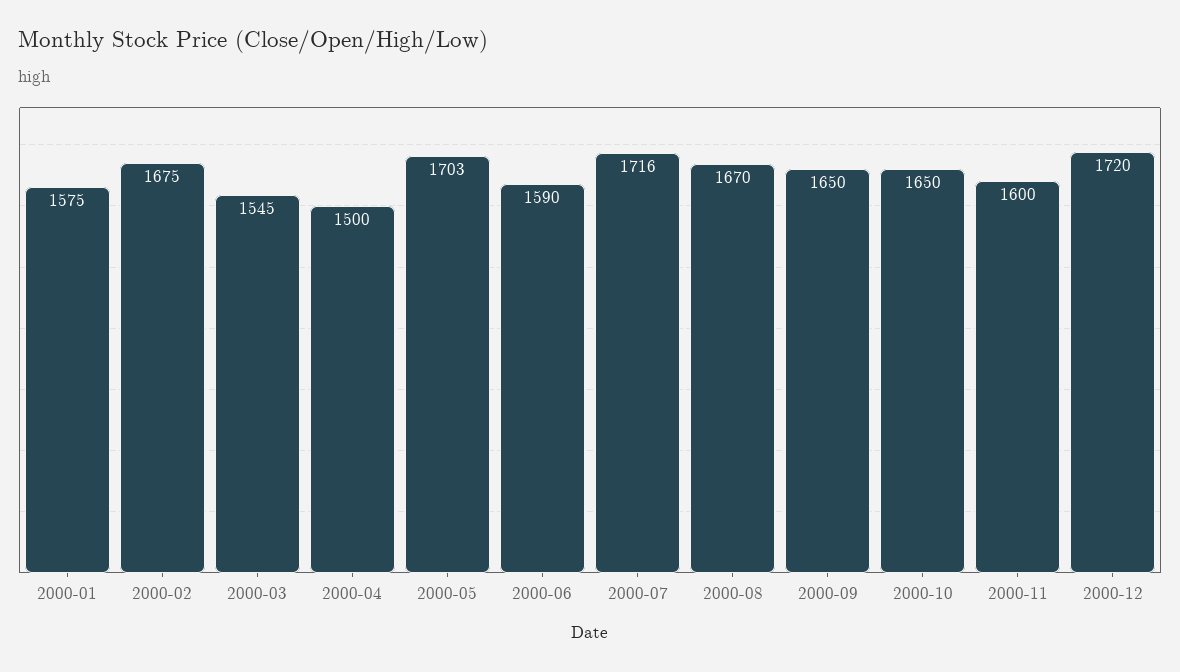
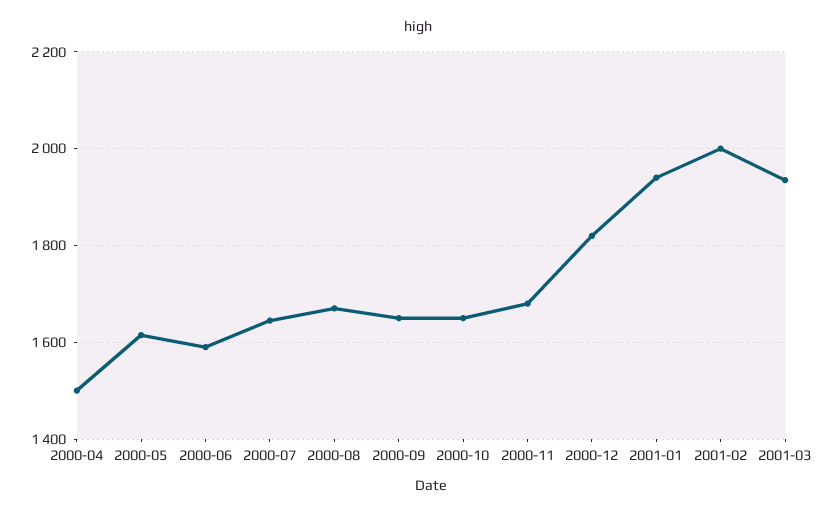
2000-01: 1575 -> none
2000-02: 1675 -> none
2000-03: 1545 -> none
2000-05: 1703 -> 1620
2000-07: 1716 -> 1640
2000-11: 1600 -> 1680
2000-12: 1720 -> 1820
2001-01: none -> 1940
2001-02: none -> 2000
2001-03: none -> 1940

